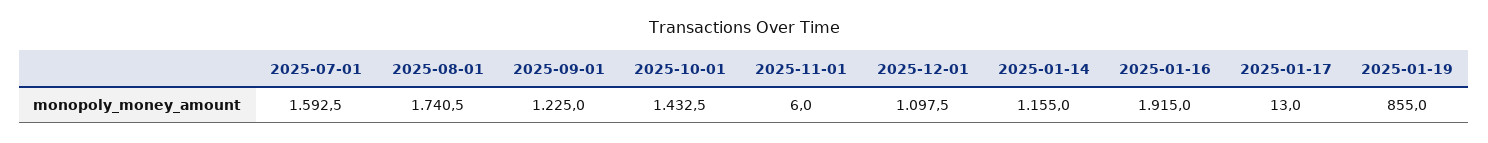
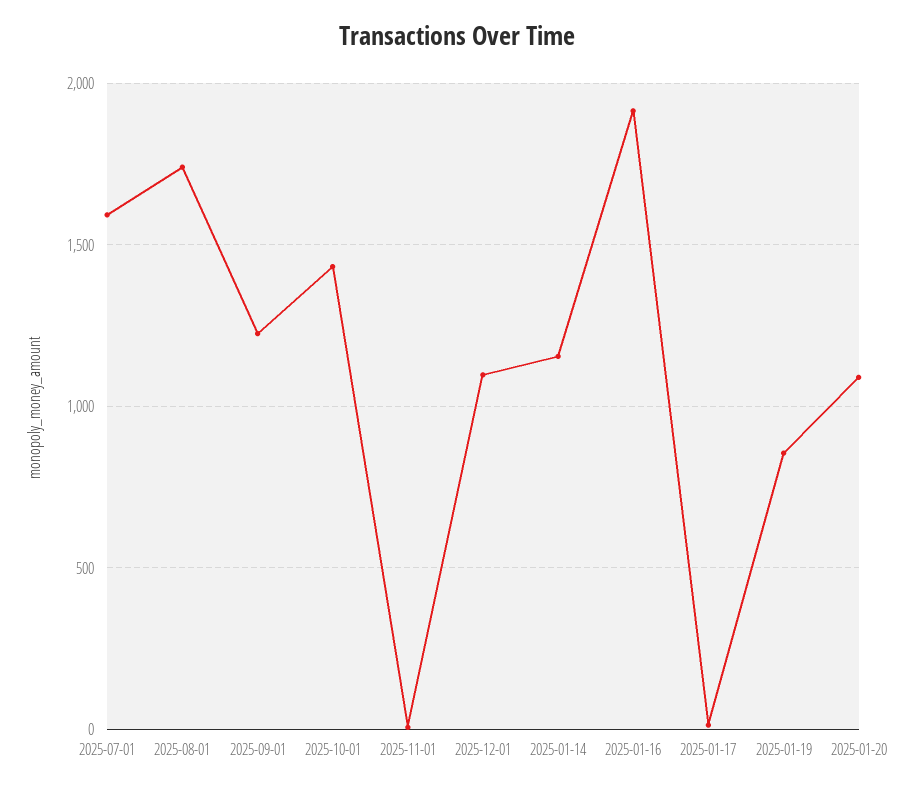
2025-01-20: none -> 1100

